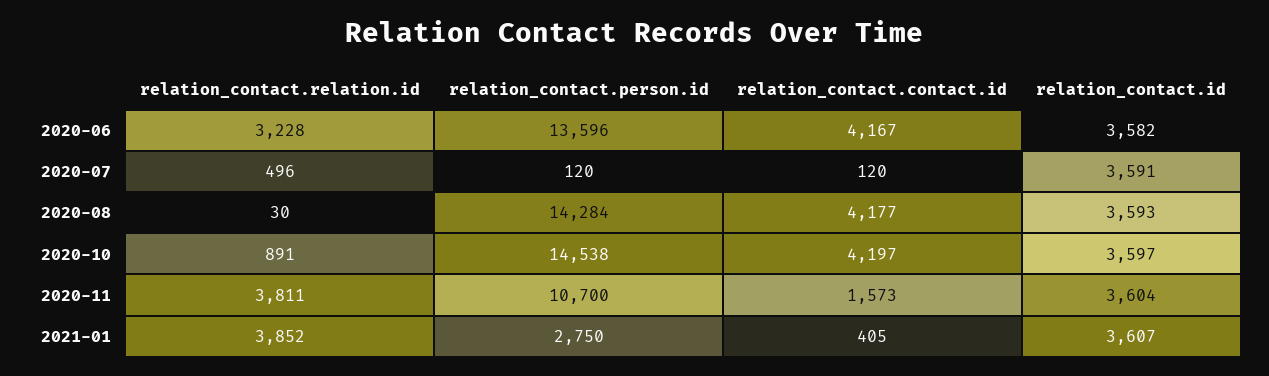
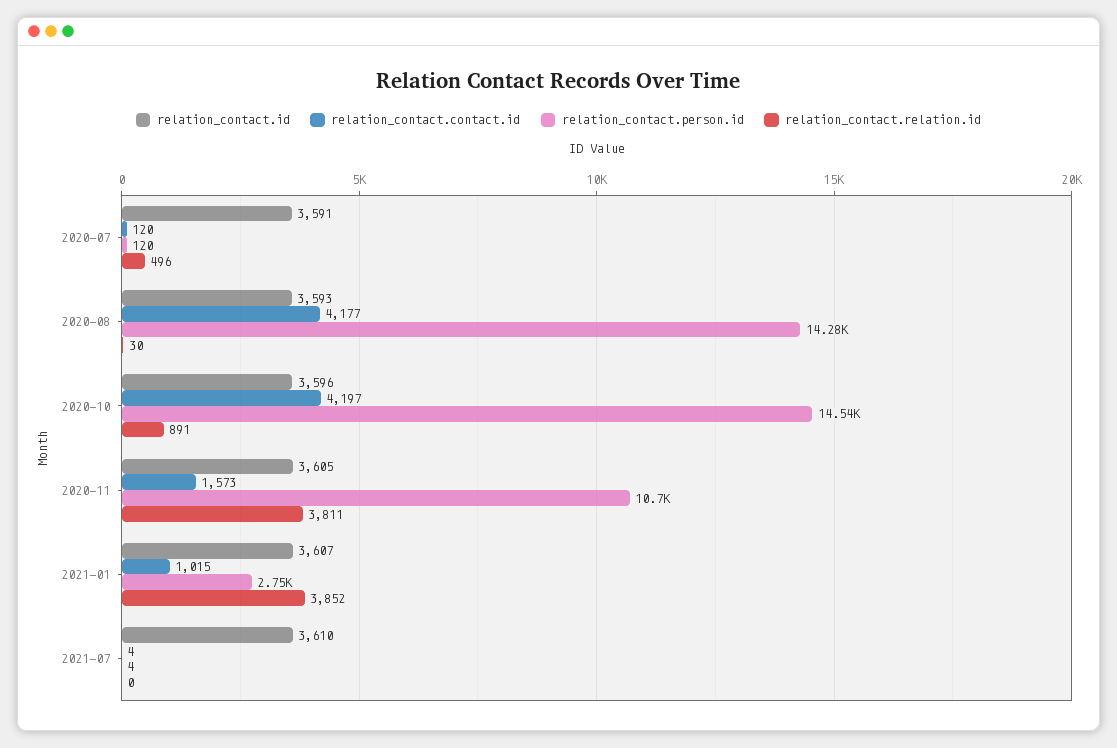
relation_contact.relation.id, 2020-06: 3228 -> none
relation_contact.person.id, 2020-06: 13596 -> none
relation_contact.contact.id, 2020-06: 4167 -> none
relation_contact.id, 2020-06: 3582 -> none
relation_contact.id, 2020-10: 3597 -> 3596
relation_contact.id, 2020-11: 3604 -> 3605
relation_contact.contact.id, 2021-01: 405 -> 1015
relation_contact.id, 2021-07: none -> 3610
relation_contact.contact.id, 2021-07: none -> 4
relation_contact.person.id, 2021-07: none -> 4
relation_contact.relation.id, 2021-07: none -> 0

